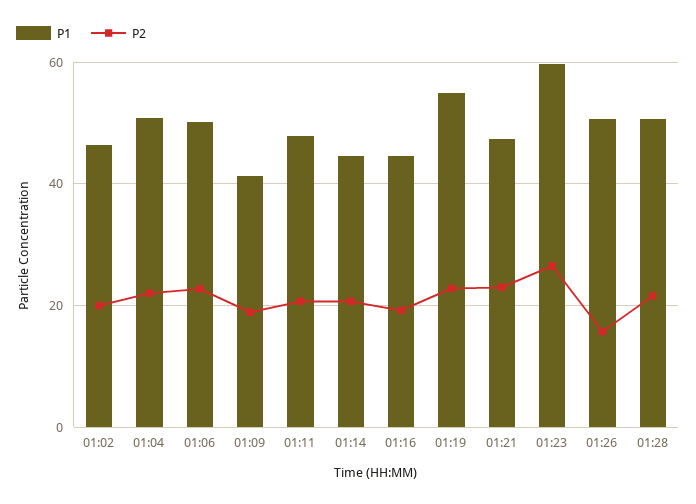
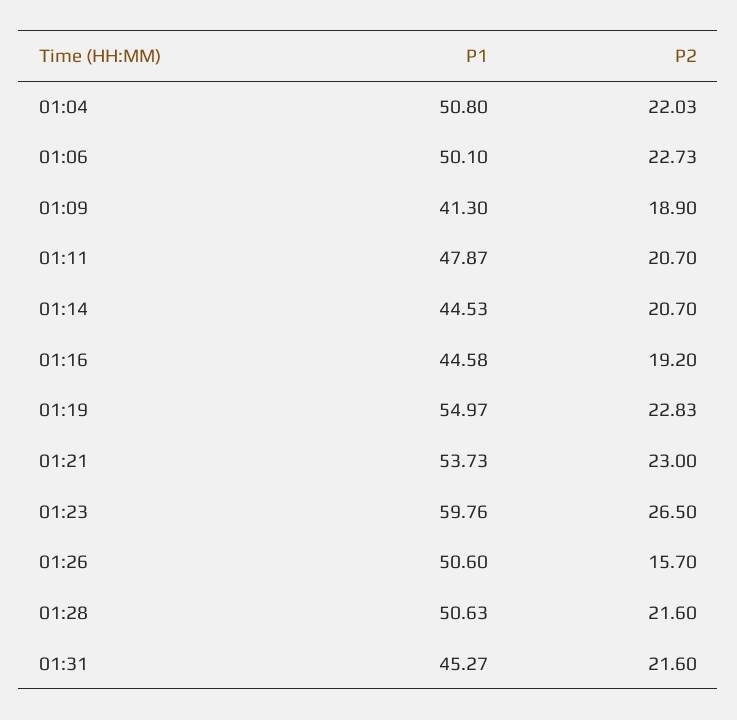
P1, 01:02: 46 -> none
P2, 01:02: 20 -> none
P1, 01:21: 48 -> 53.73
P1, 01:31: none -> 45.27
P2, 01:31: none -> 21.6

